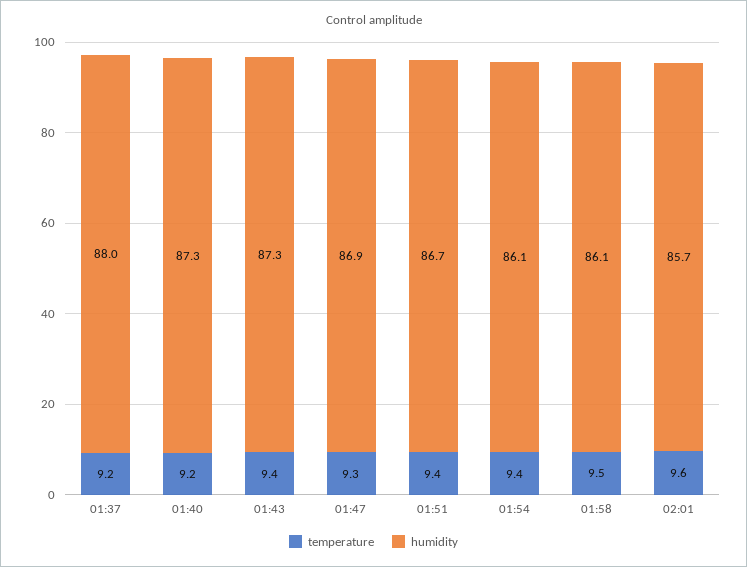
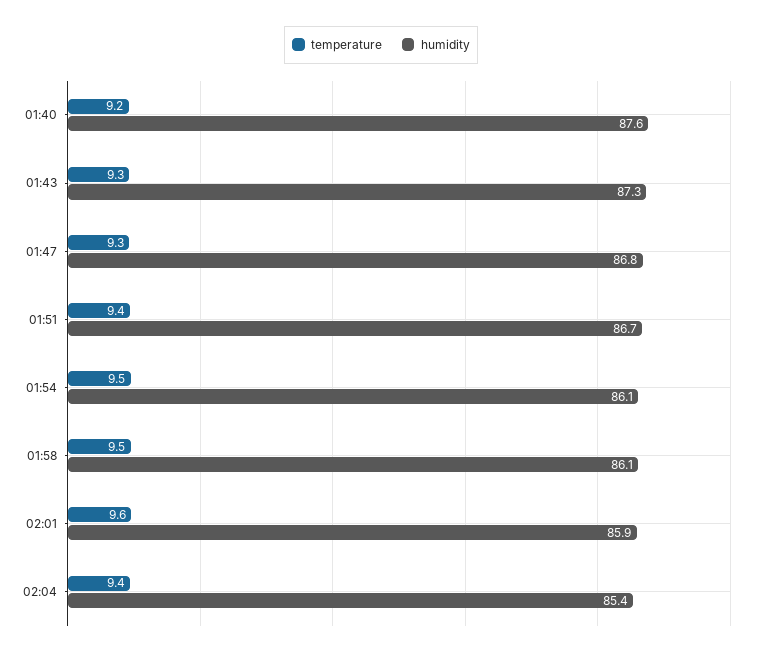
temperature, 01:37: 9.2 -> none
humidity, 01:37: 88 -> none
humidity, 01:40: 87.3 -> 87.6
temperature, 01:43: 9.4 -> 9.3
humidity, 01:47: 86.9 -> 86.8
temperature, 01:54: 9.4 -> 9.5
humidity, 02:01: 85.7 -> 85.9
temperature, 02:04: none -> 9.4
humidity, 02:04: none -> 85.4

